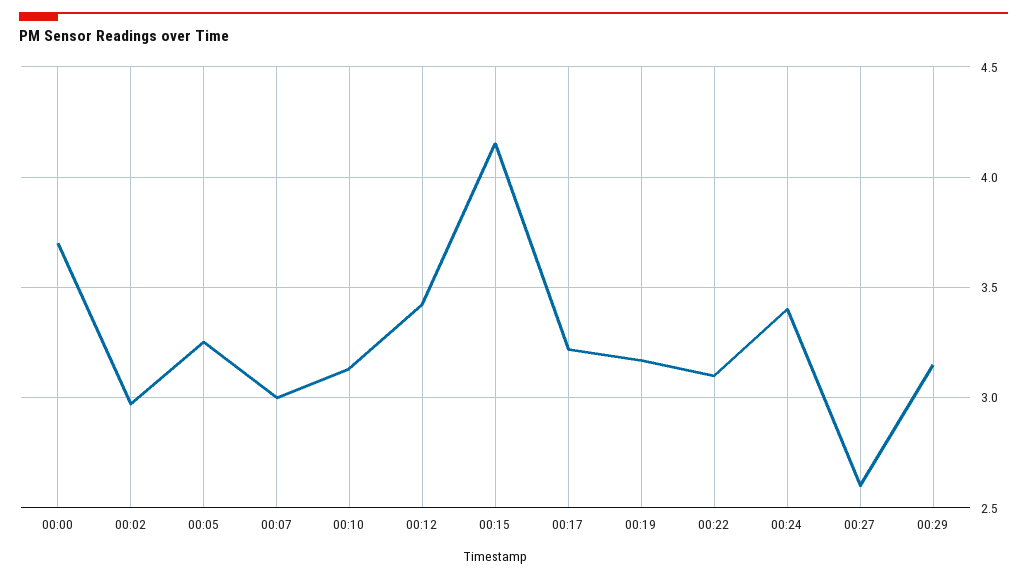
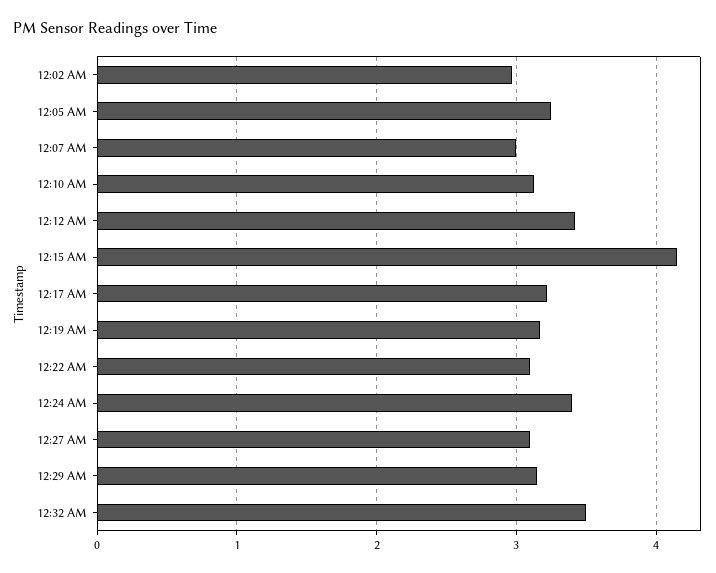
00:00: 3.7 -> none
00:27: 2.6 -> 3.1
12:32 AM: none -> 3.5

